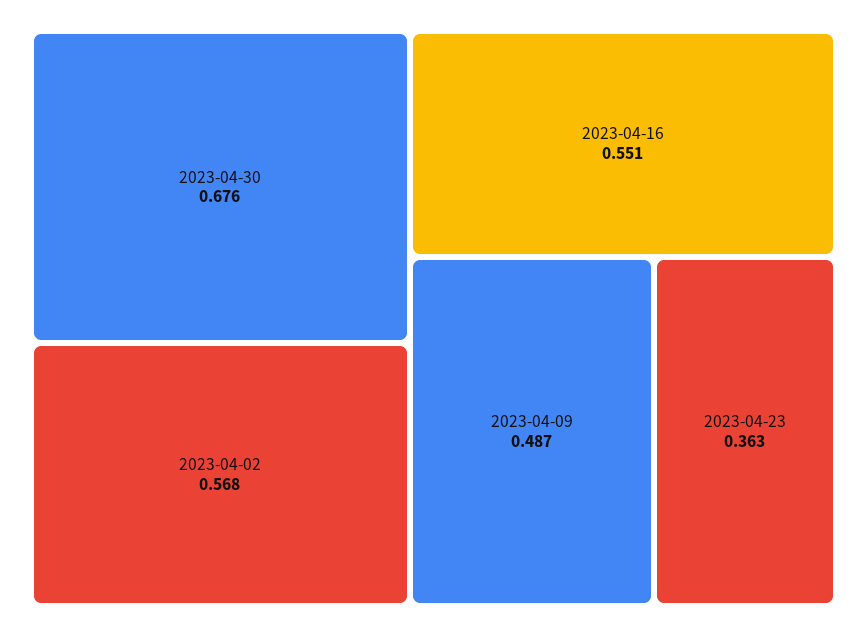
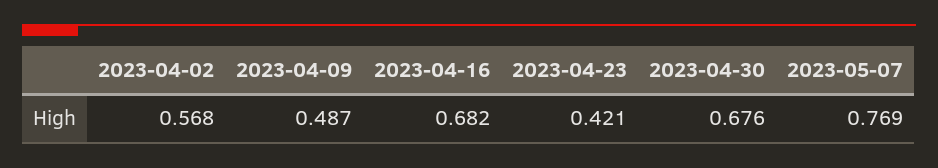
2023-04-16: 0.551 -> 0.682
2023-04-23: 0.363 -> 0.421
2023-05-07: none -> 0.769

